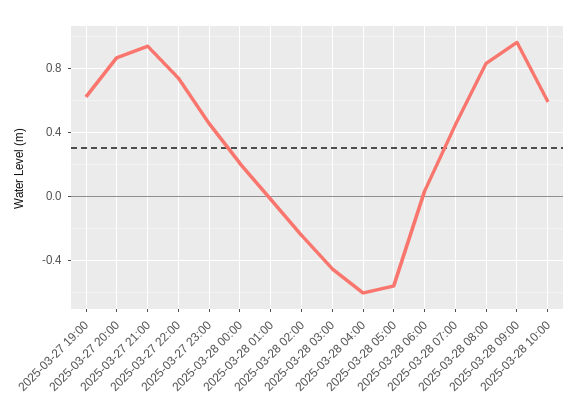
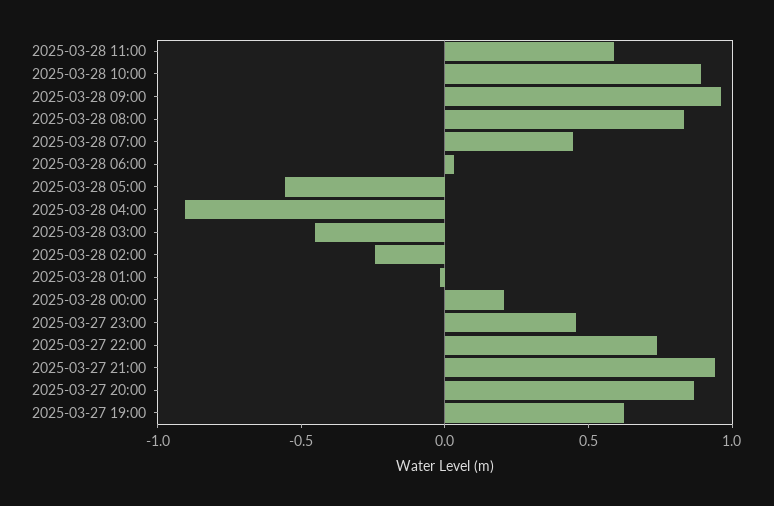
2025-03-28 04:00: -0.6 -> -0.9
2025-03-28 10:00: 0.6 -> 0.9
2025-03-28 11:00: none -> 0.6

